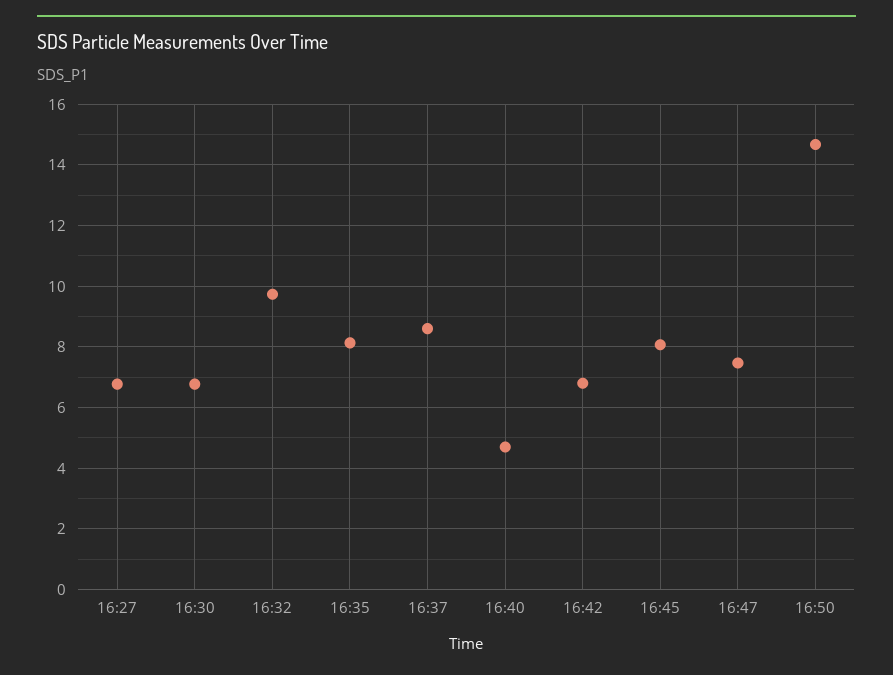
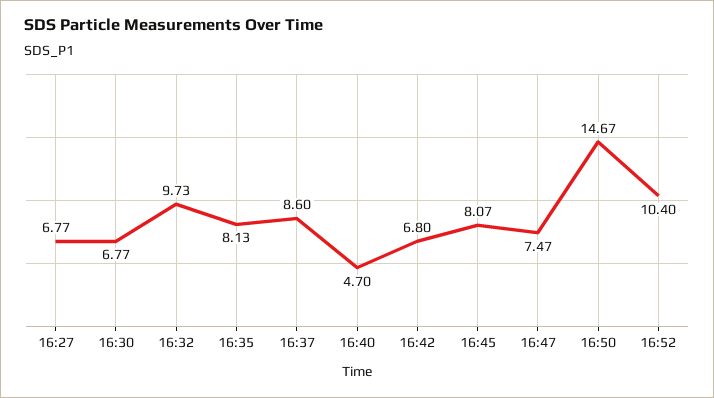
16:52: none -> 10.4

